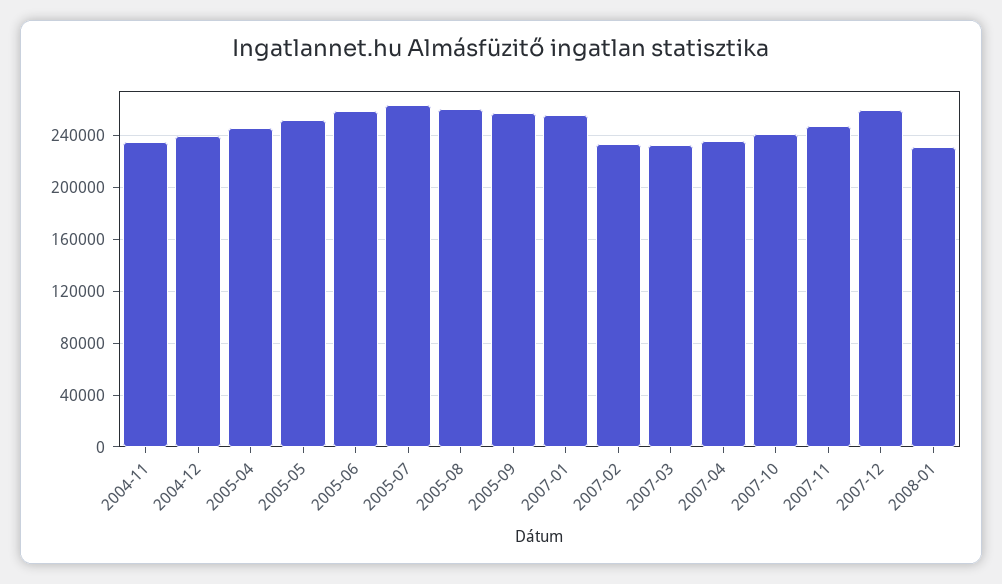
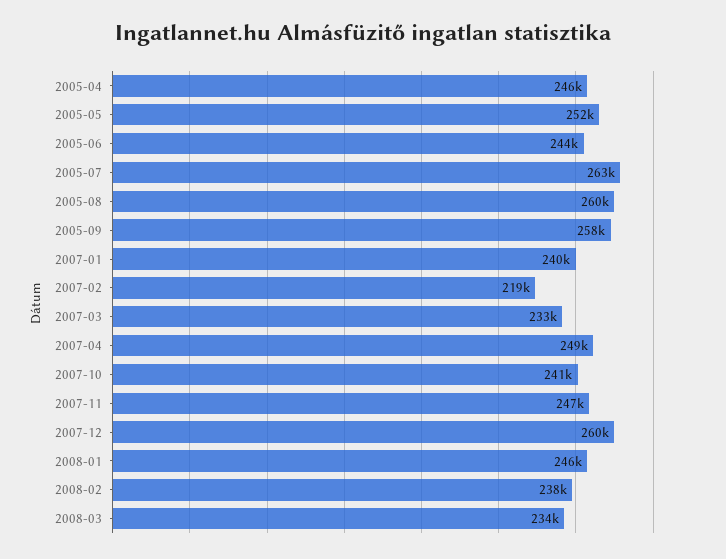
2004-11: 235000 -> none
2004-12: 240000 -> none
2005-06: 260000 -> 244000
2007-01: 255000 -> 240000
2007-02: 235000 -> 219000
2007-04: 235000 -> 249000
2008-01: 230000 -> 246000
2008-02: none -> 238000
2008-03: none -> 234000

